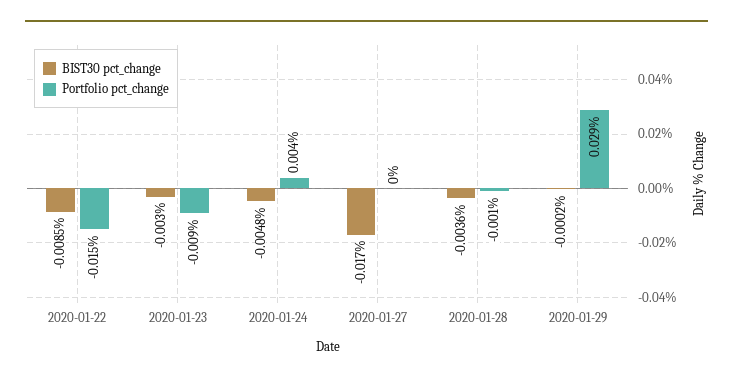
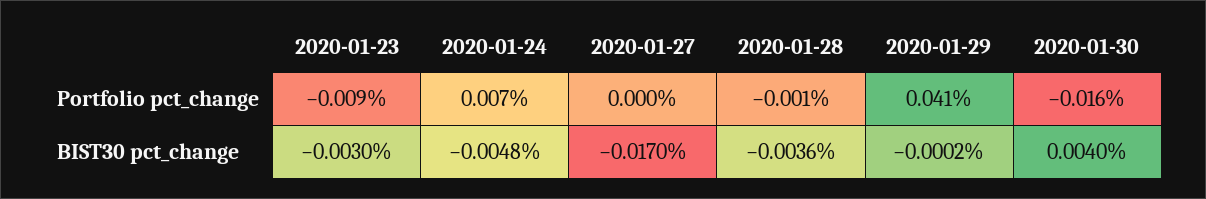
BIST30 pct_change, 2020-01-22: -0.0085 -> none
Portfolio pct_change, 2020-01-22: -0.015 -> none
Portfolio pct_change, 2020-01-24: 0.004 -> 0.007
Portfolio pct_change, 2020-01-29: 0.029 -> 0.041
Portfolio pct_change, 2020-01-30: none -> -0.016
BIST30 pct_change, 2020-01-30: none -> 0.004

